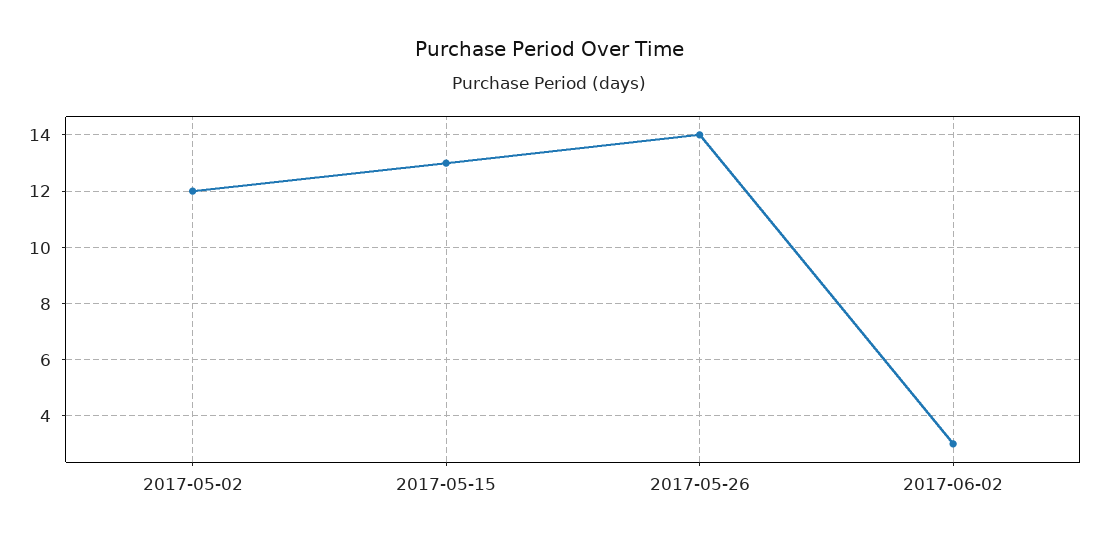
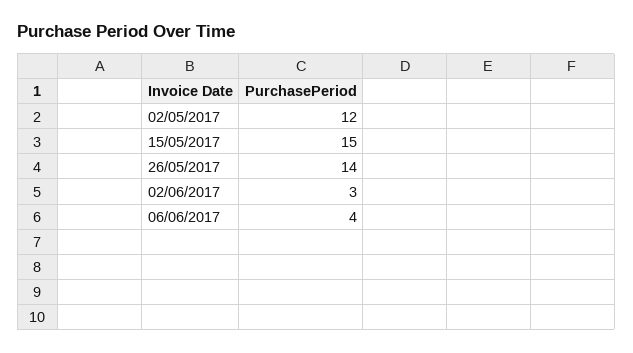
2017-05-15: 13 -> 15
06/06/2017: none -> 4

